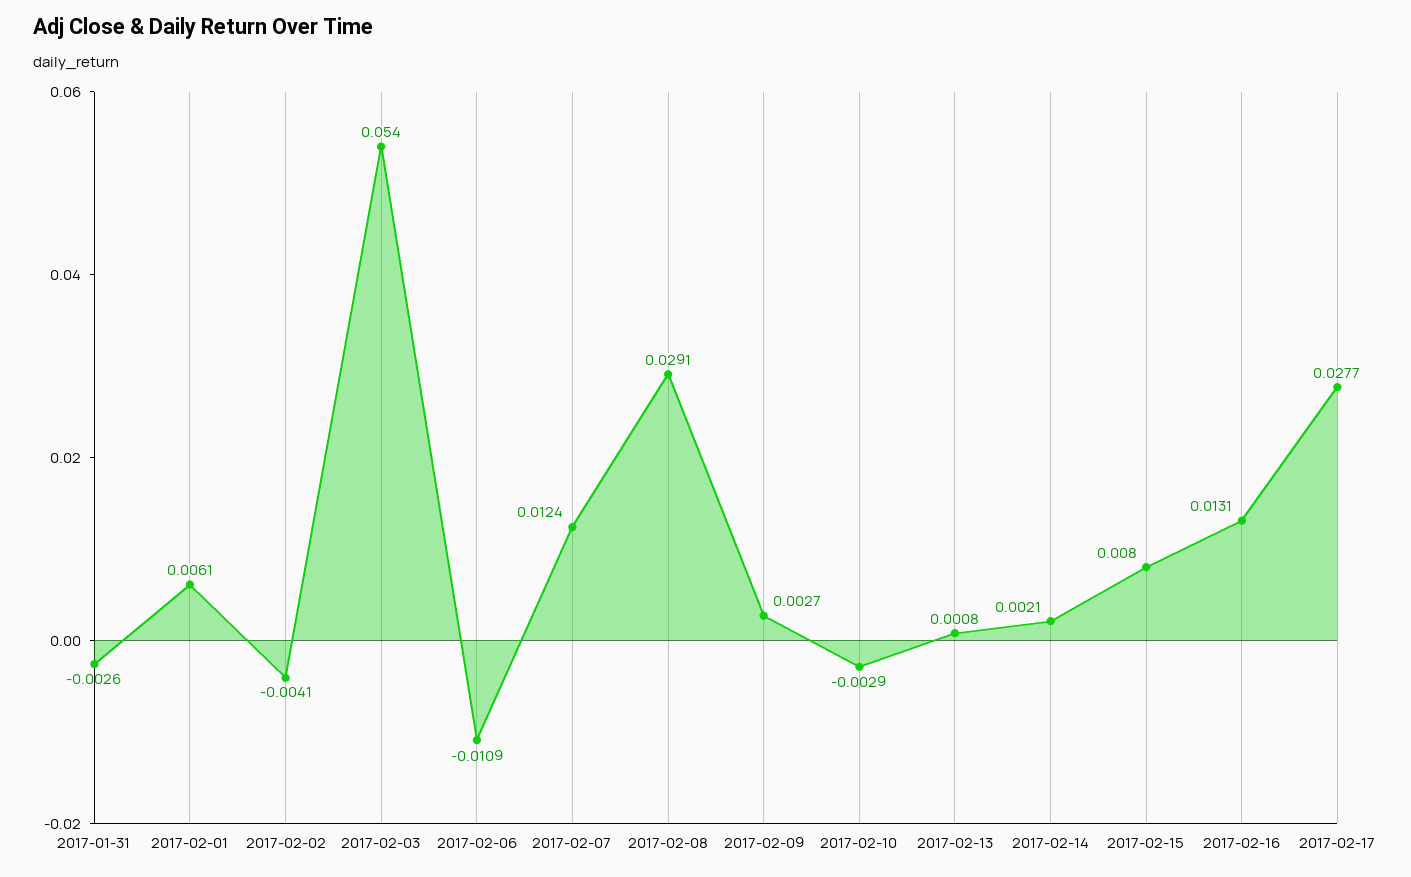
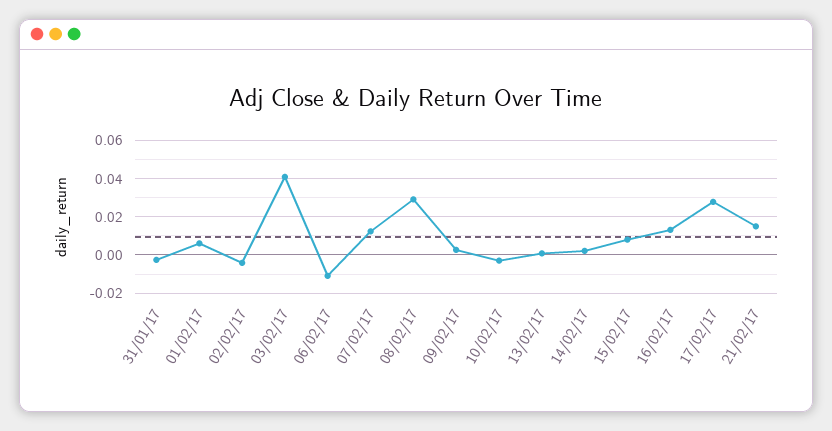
2017-02-03: 0.054 -> 0.04
21/02/17: none -> 0.015

